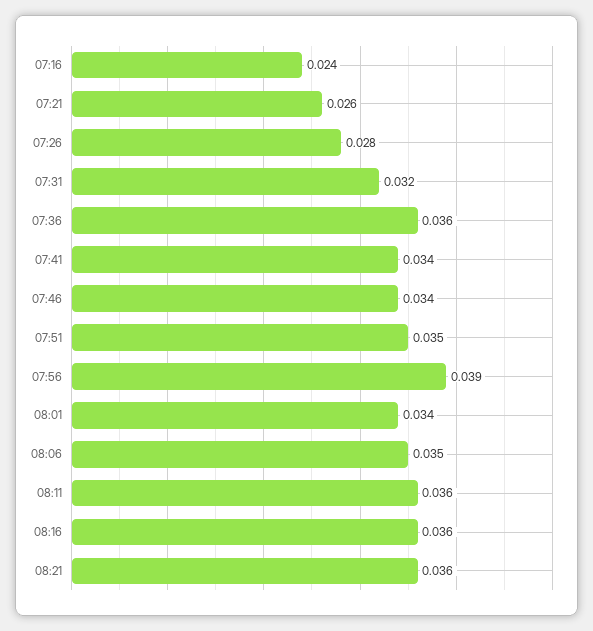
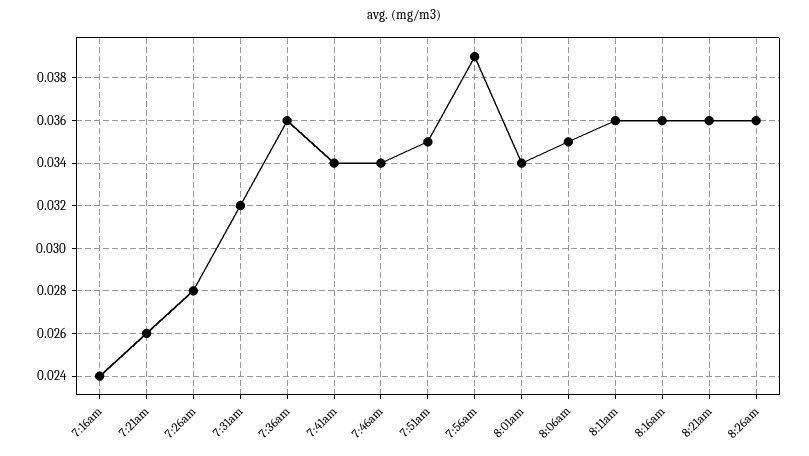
8:26am: none -> 0.036

